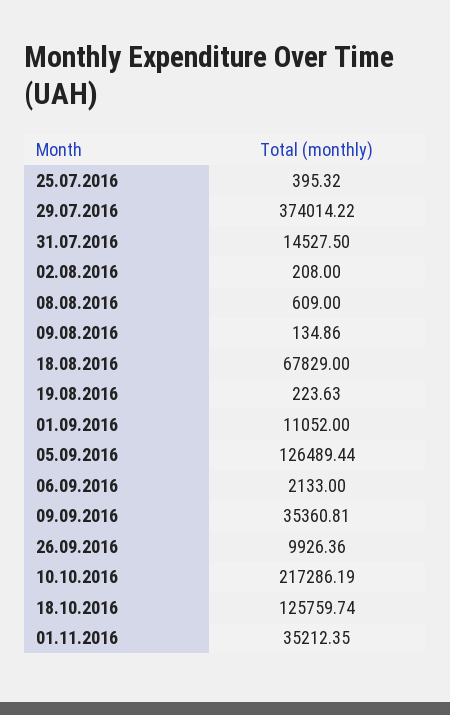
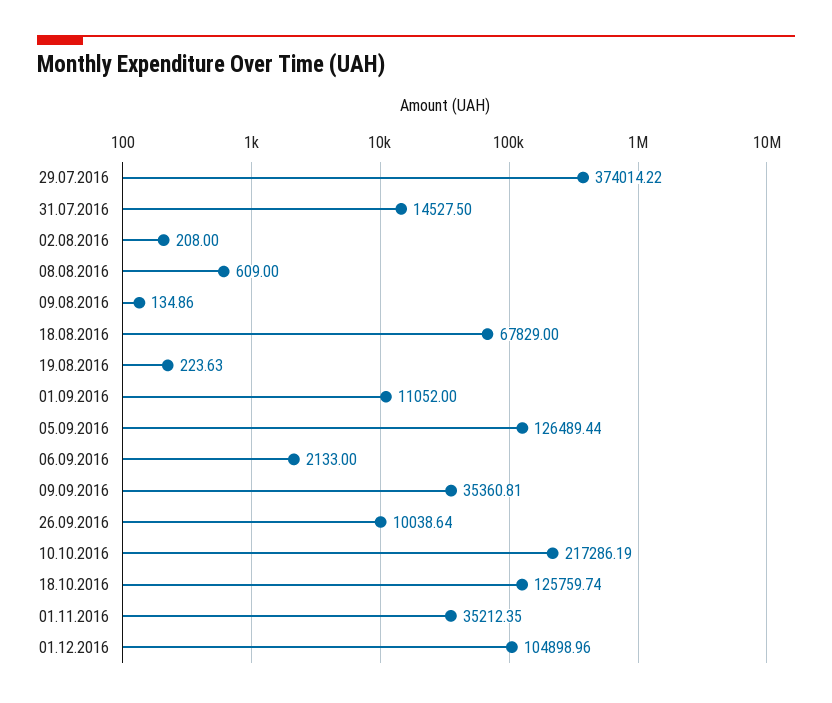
25.07.2016: 395.32 -> none
26.09.2016: 9926.36 -> 10038.64
01.12.2016: none -> 104898.96

